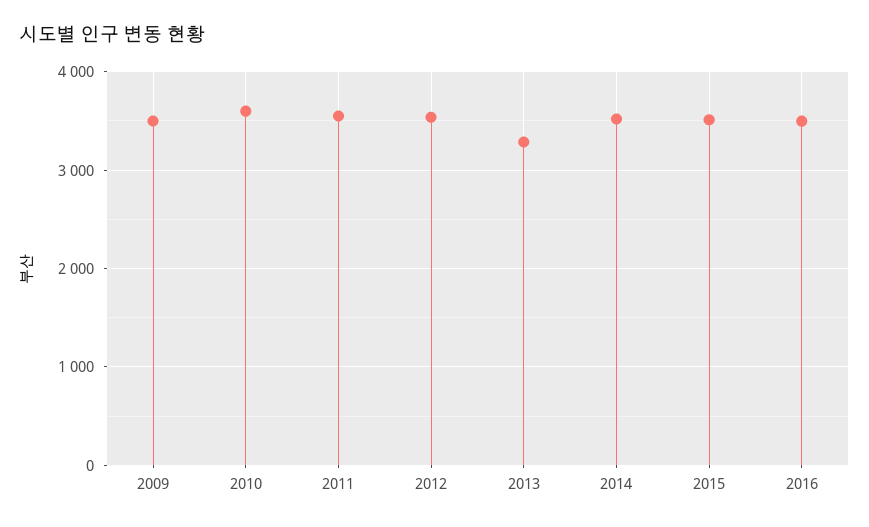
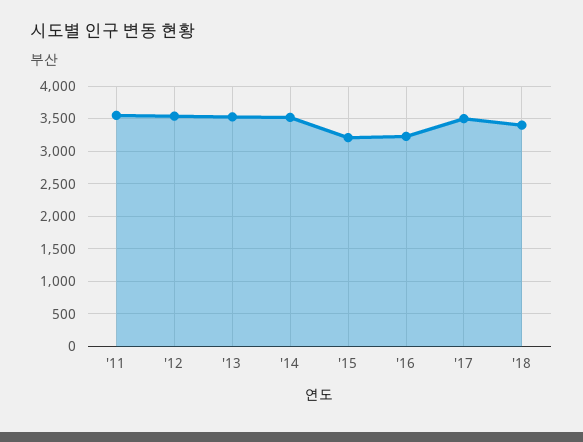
2009: 3500 -> none
2010: 3600 -> none
2013: 3300 -> 3500
2015: 3500 -> 3200
2016: 3500 -> 3200
'17: none -> 3500
'18: none -> 3400

